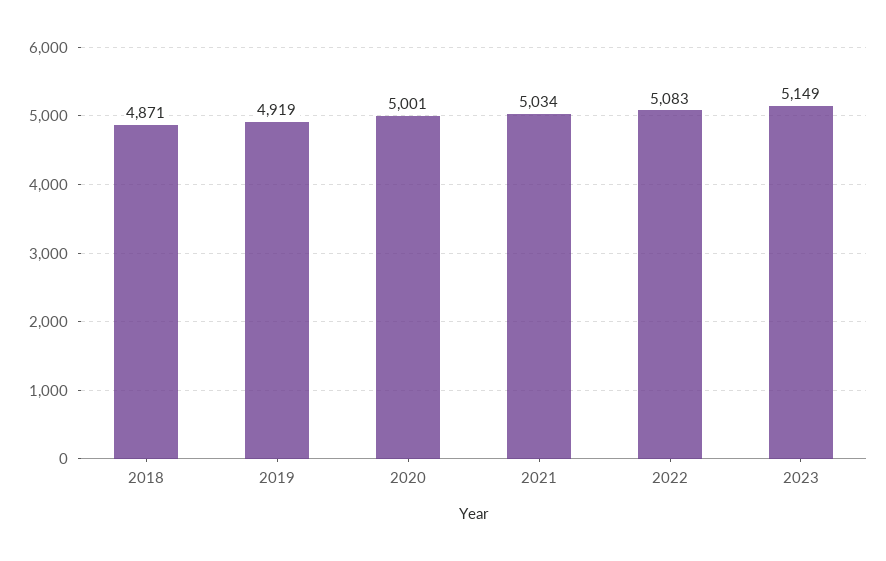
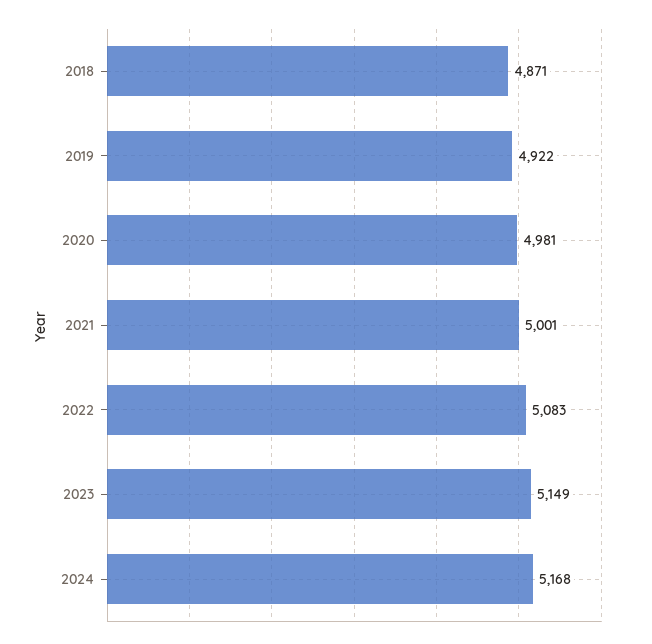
2019: 4919 -> 4922
2020: 5001 -> 4981
2021: 5034 -> 5001
2024: none -> 5168

